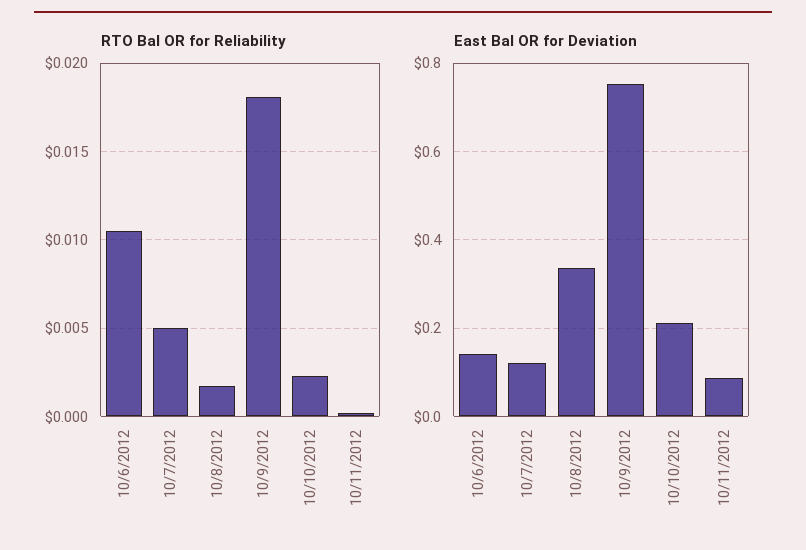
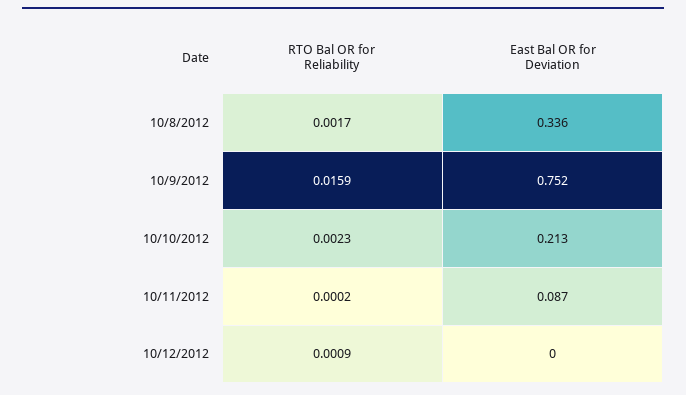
RTO Bal OR for Reliability, 10/6/2012: 0.0105 -> none
RTO Bal OR for Reliability, 10/7/2012: 0.005 -> none
RTO Bal OR for Reliability, 10/9/2012: 0.018 -> 0.0159
East Bal OR for Deviation, 10/6/2012: 0.14 -> none
East Bal OR for Deviation, 10/7/2012: 0.12 -> none
RTO Bal OR for Reliability, 10/12/2012: none -> 0.0009
East Bal OR for Deviation, 10/12/2012: none -> 0

